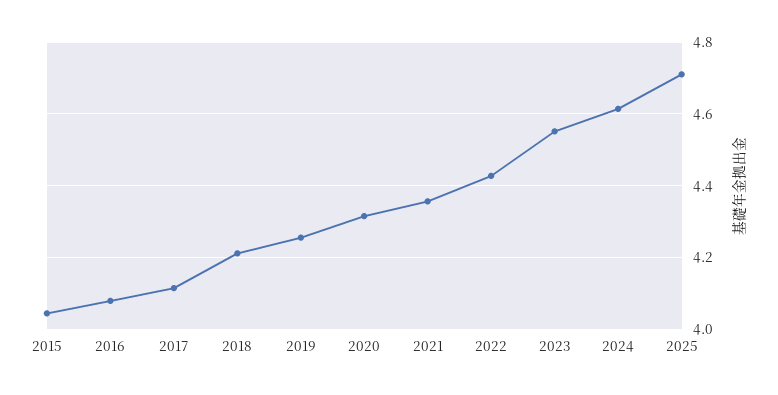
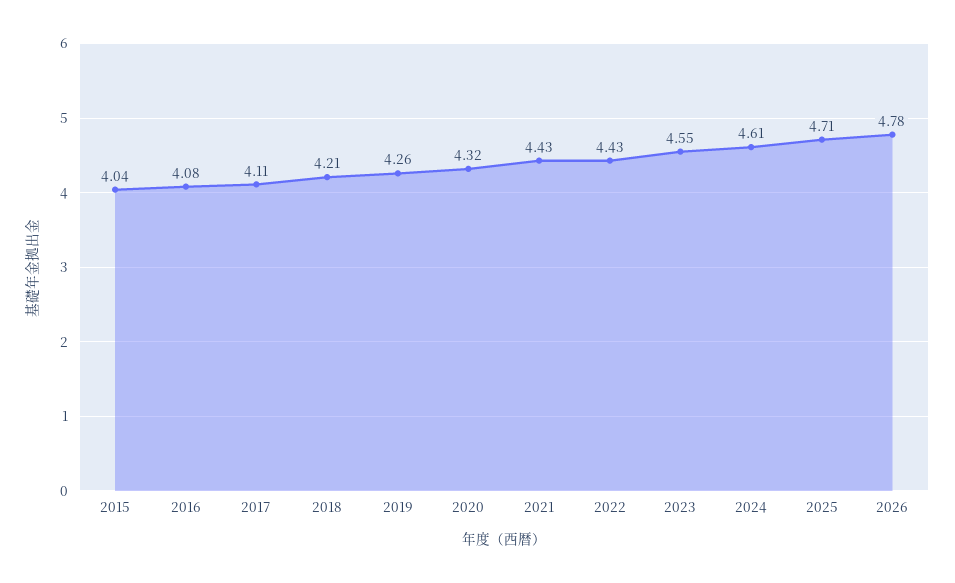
2021: 4.36 -> 4.43
2026: none -> 4.78

